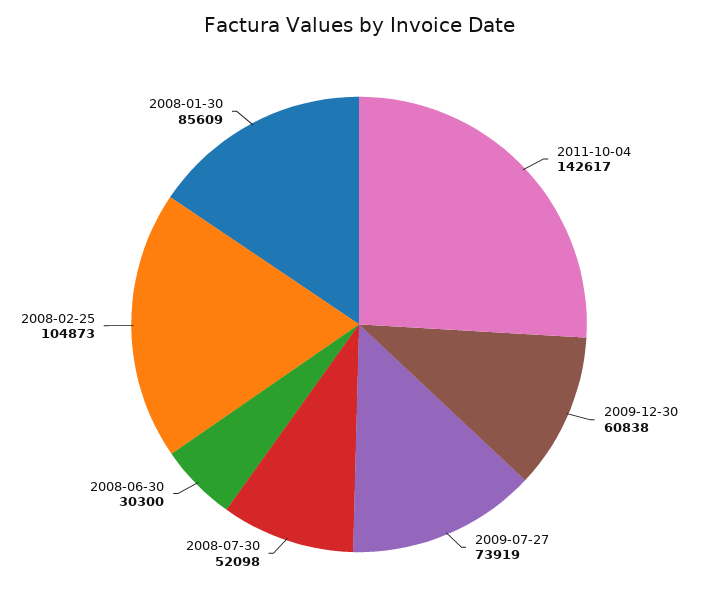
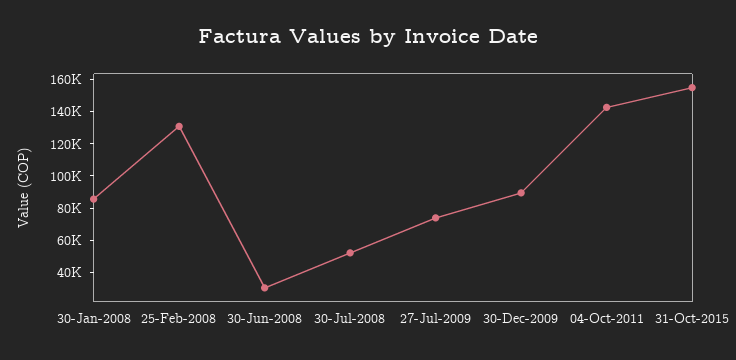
2009-12-30: 60838 -> 90000
2008-02-25: 104873 -> 130000
31-Oct-2015: none -> 155000

